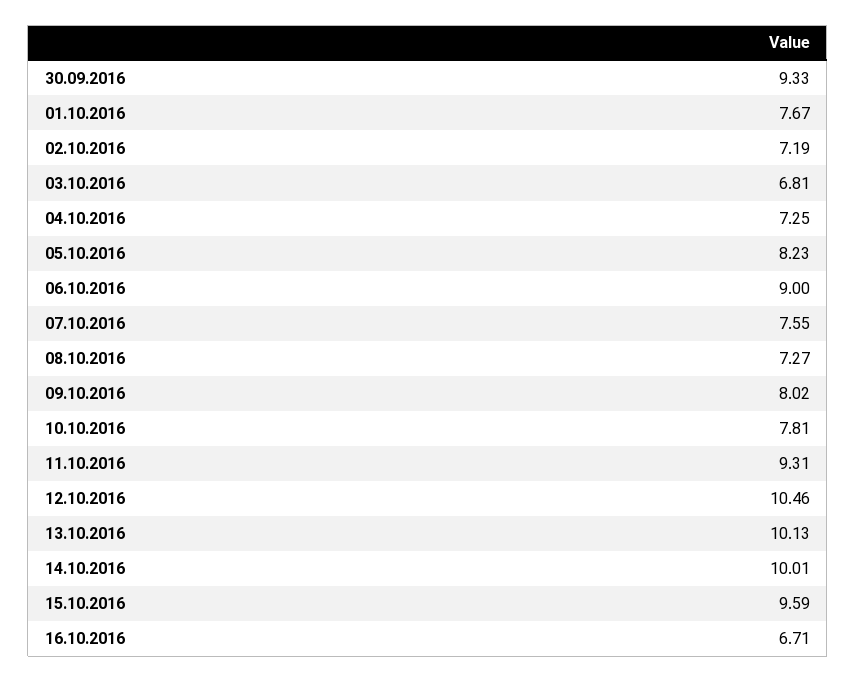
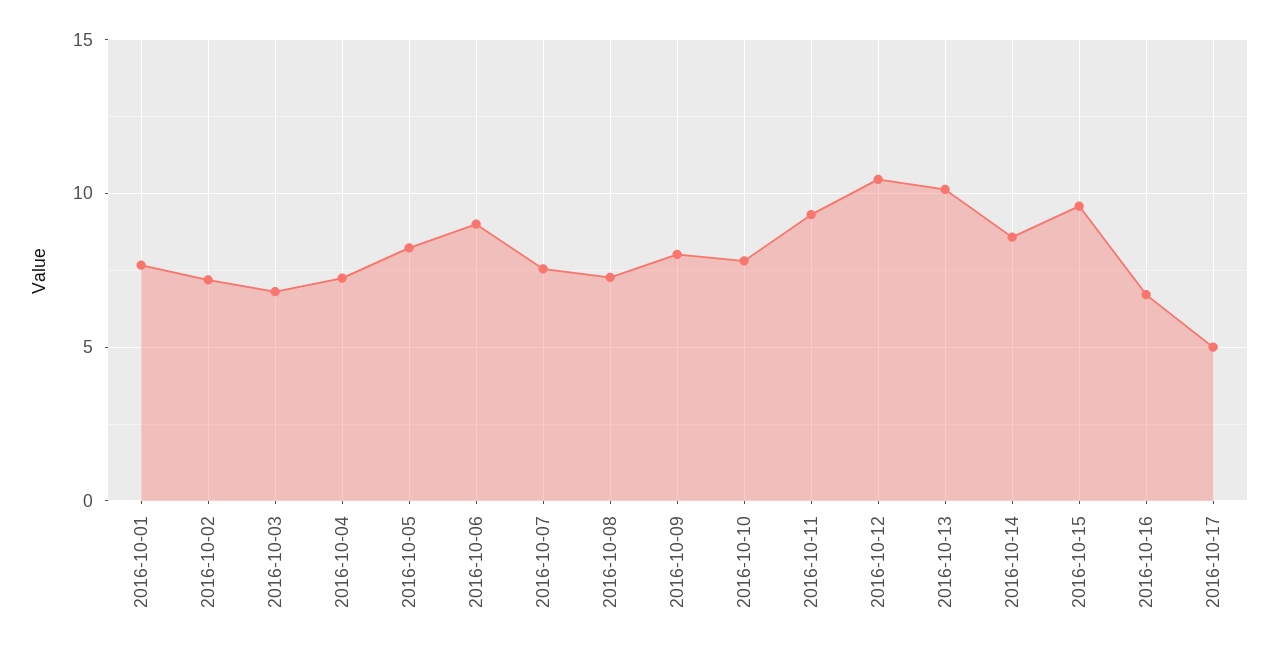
30.09.2016: 9.33 -> none
14.10.2016: 10.01 -> 8.5
2016-10-17: none -> 5

